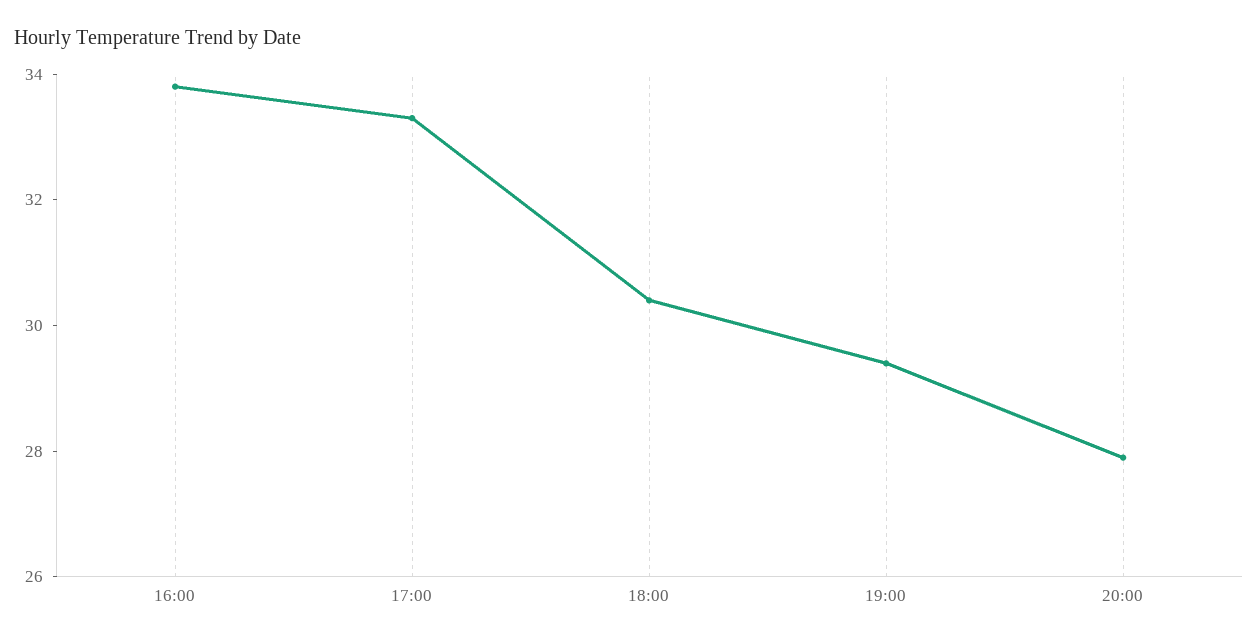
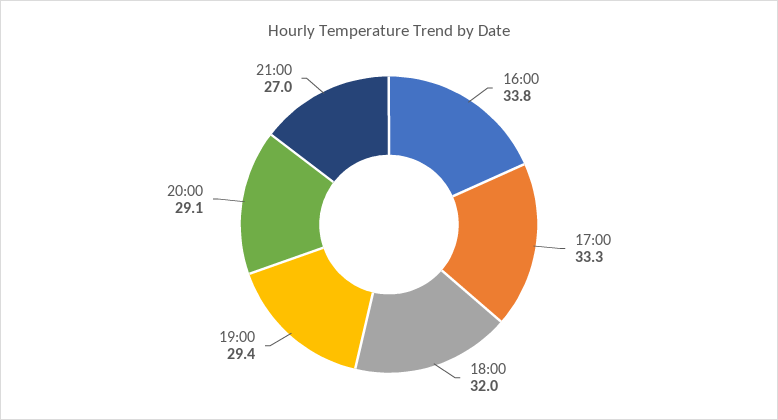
18:00: 30.5 -> 32
20:00: 28 -> 29.1
21:00: none -> 27

